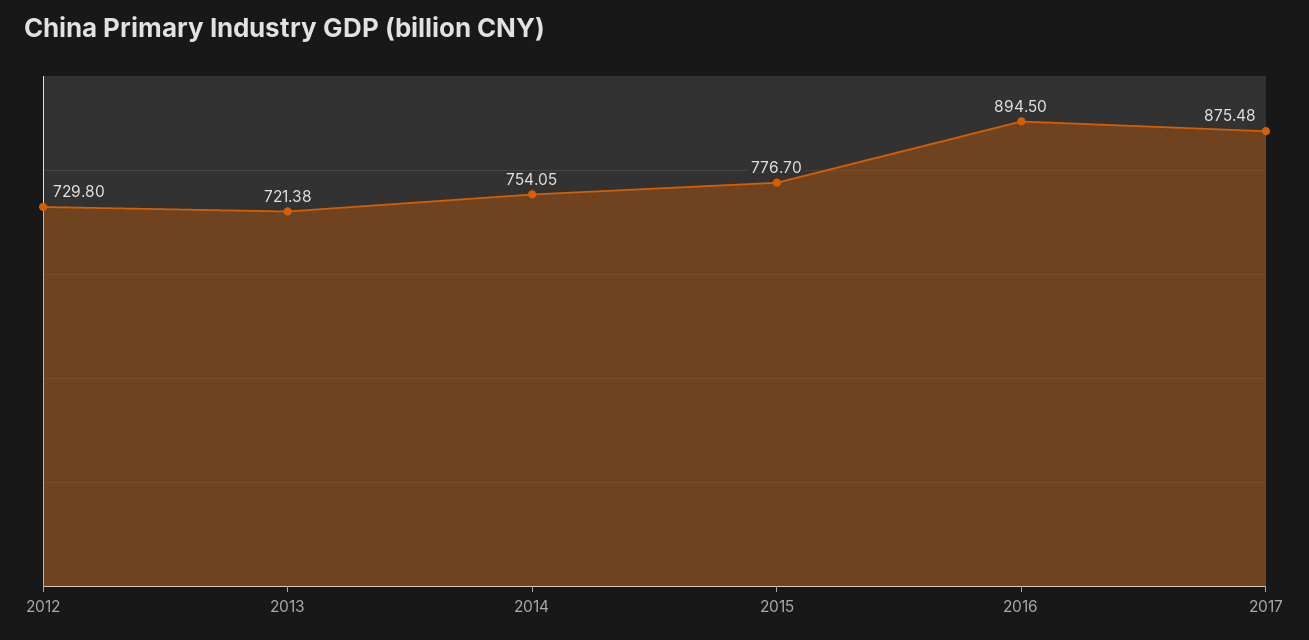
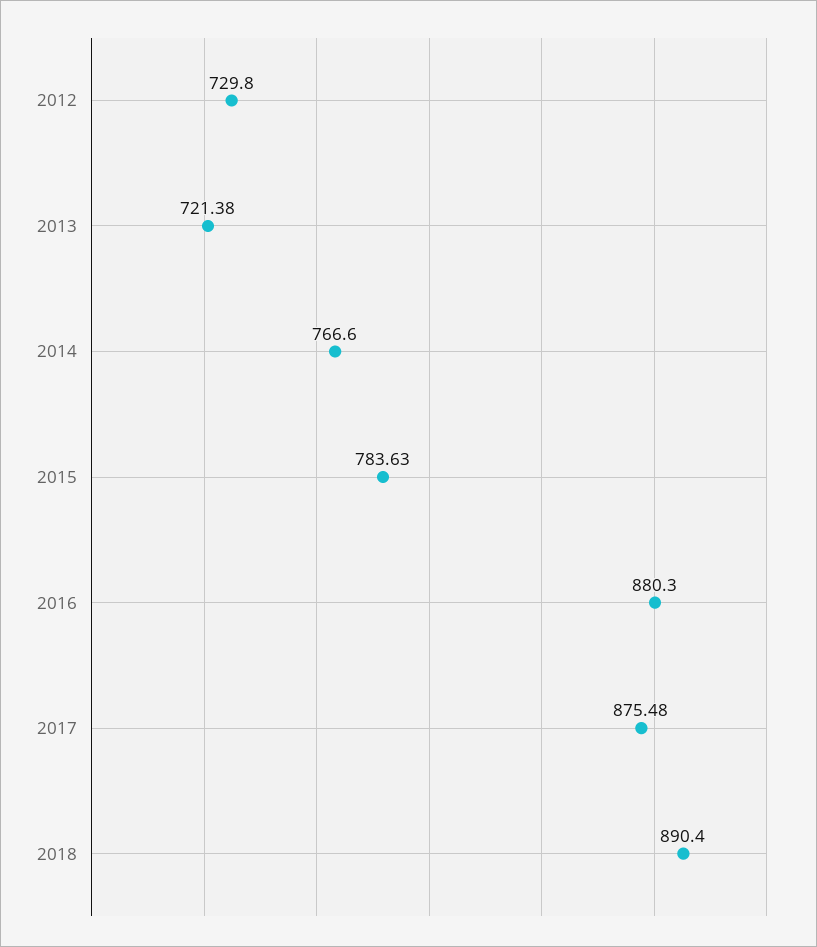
2014: 754.05 -> 766.6
2015: 776.7 -> 783.63
2016: 894.5 -> 880.3
2018: none -> 890.4

